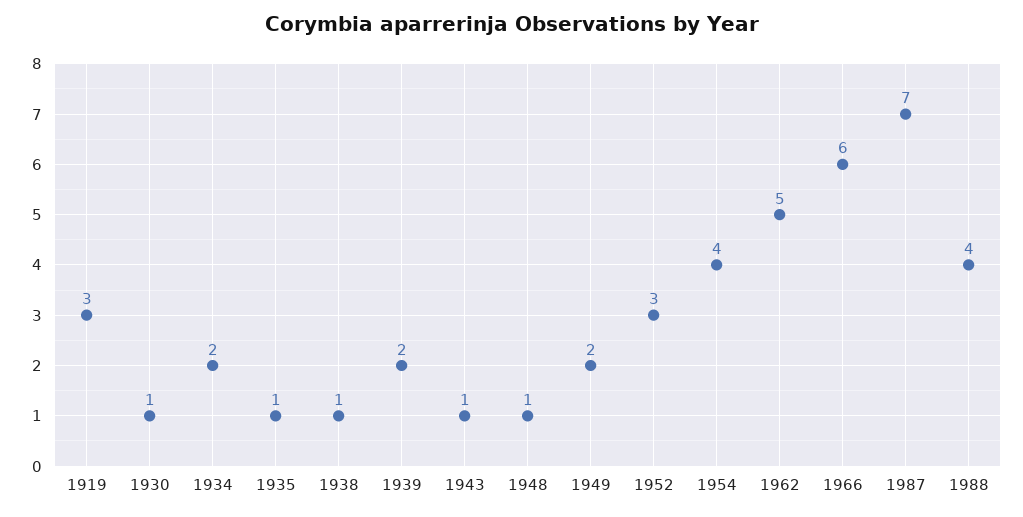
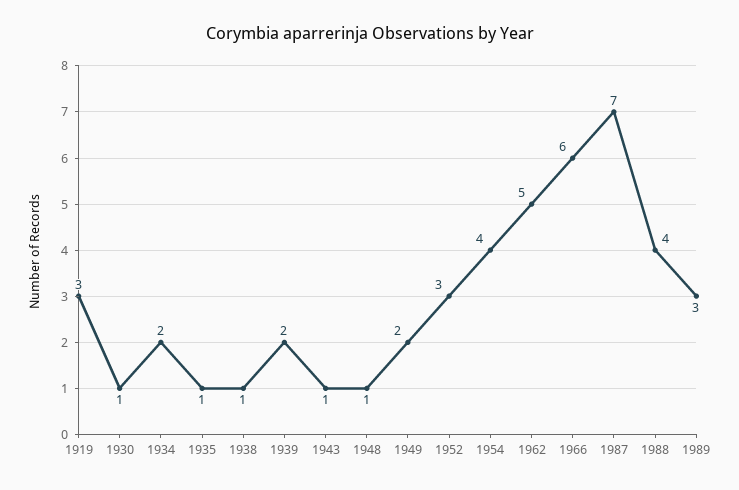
1989: none -> 3

